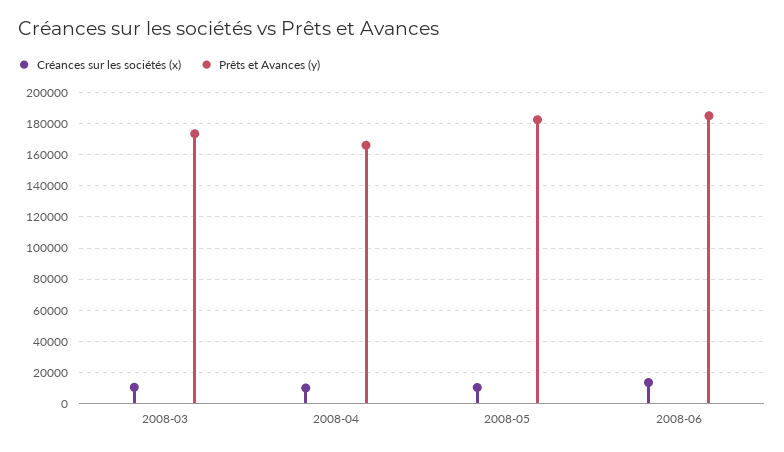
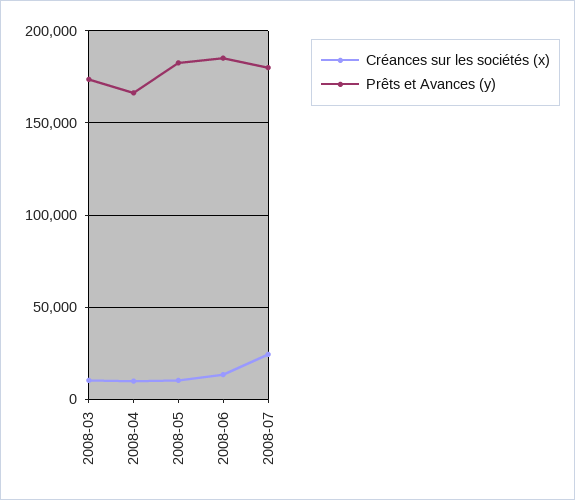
Créances sur les sociétés (x), 2008-07: none -> 25000
Prêts et Avances (y), 2008-07: none -> 180000

